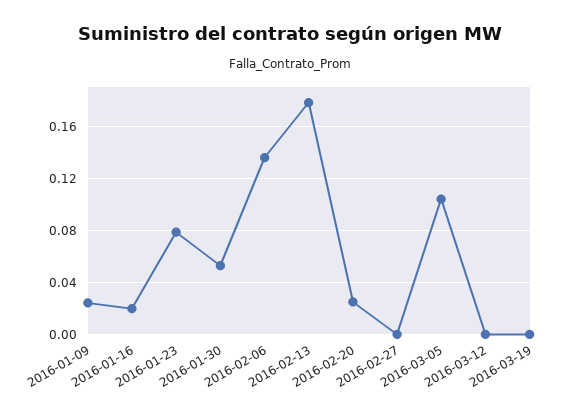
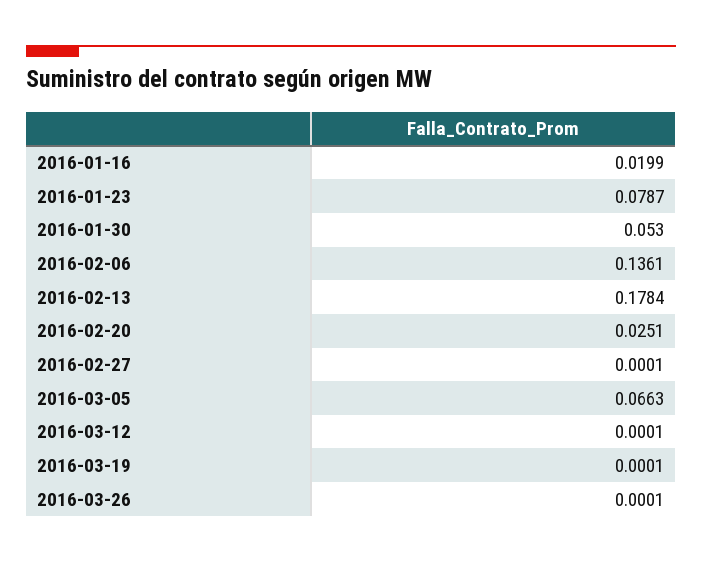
2016-01-09: 0.025 -> none
2016-03-05: 0.105 -> 0.0663
2016-03-26: none -> 0.0001

